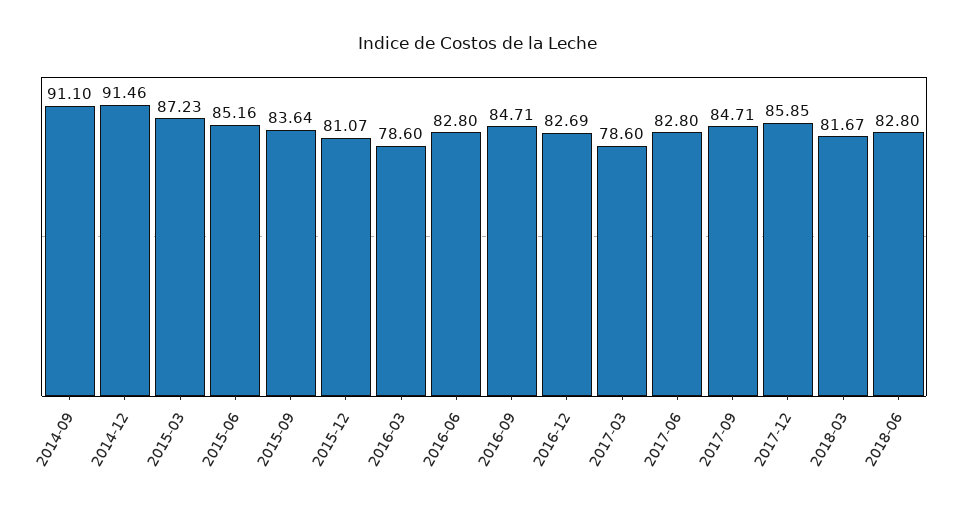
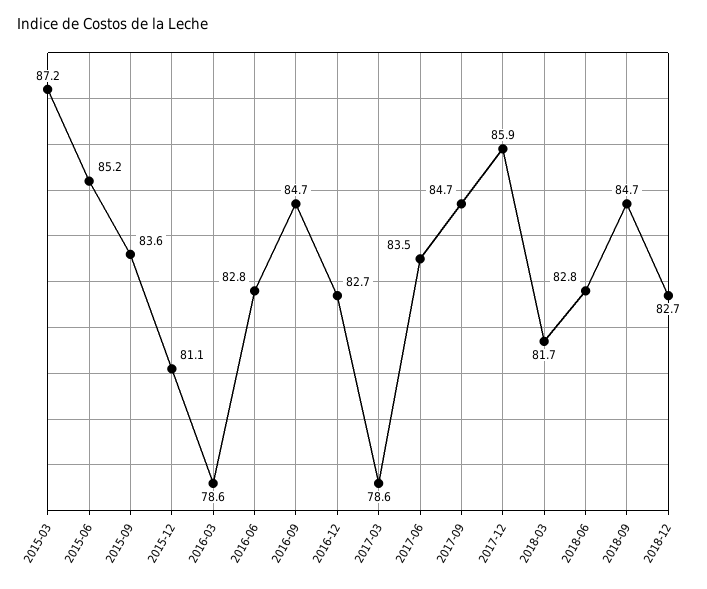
2014-09: 91.1 -> none
2014-12: 91.46 -> none
2017-06: 82.8 -> 83.5
2018-09: none -> 84.7
2018-12: none -> 82.7

